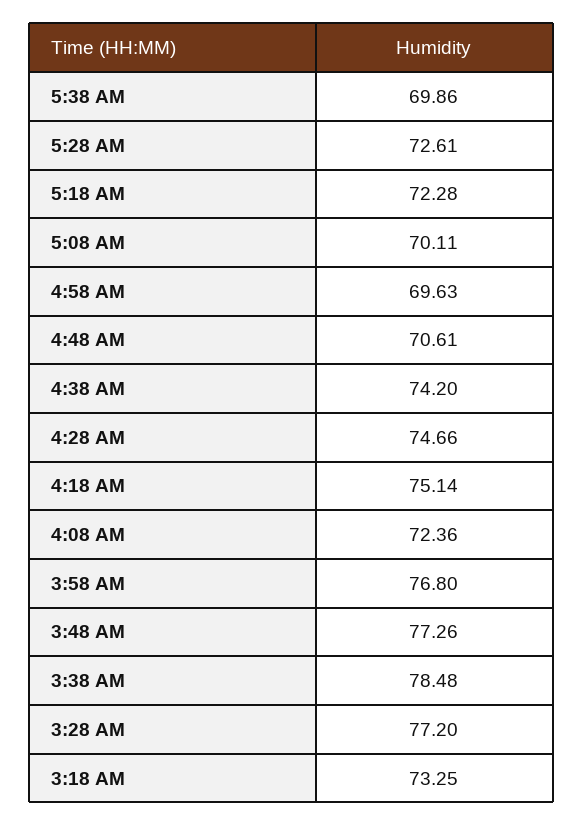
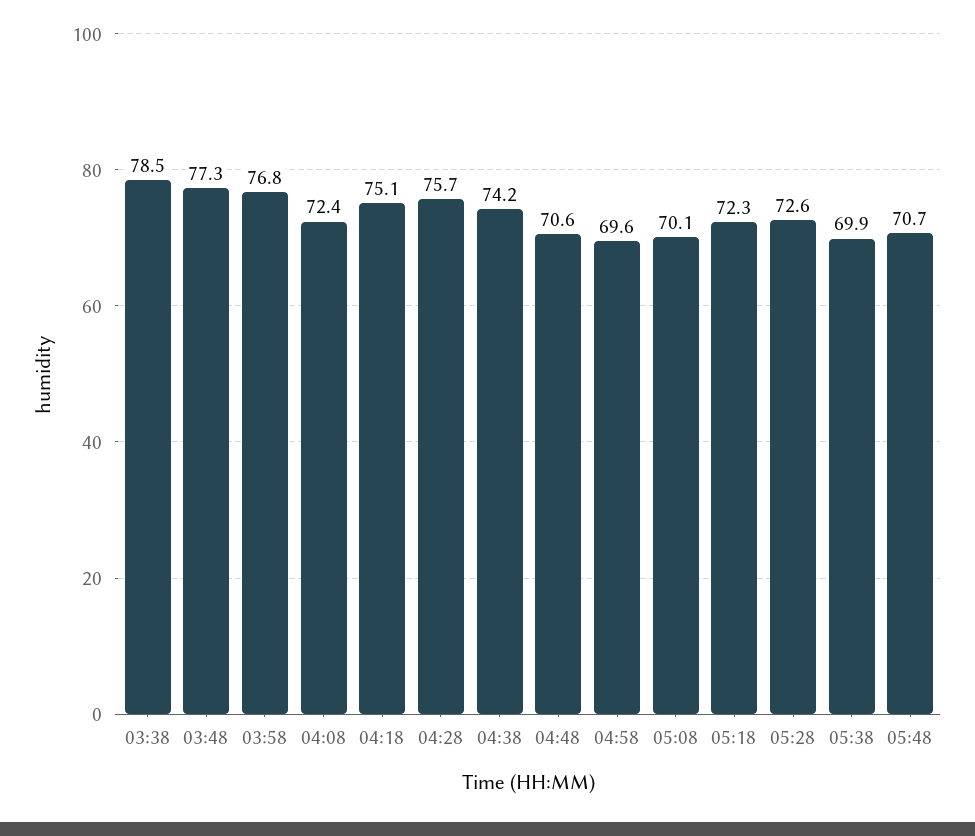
4:28 AM: 74.66 -> 75.7
3:28 AM: 77.2 -> none
3:18 AM: 73.25 -> none
05:48: none -> 70.7

